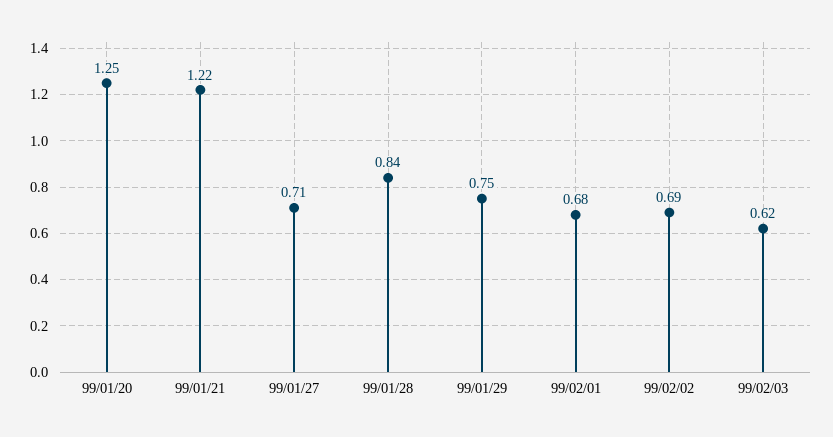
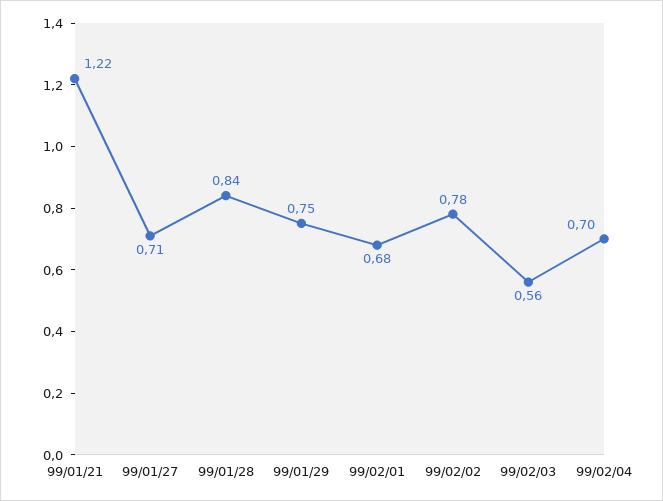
99/01/20: 1.25 -> none
99/02/02: 0.69 -> 0.78
99/02/03: 0.62 -> 0.56
99/02/04: none -> 0.7

